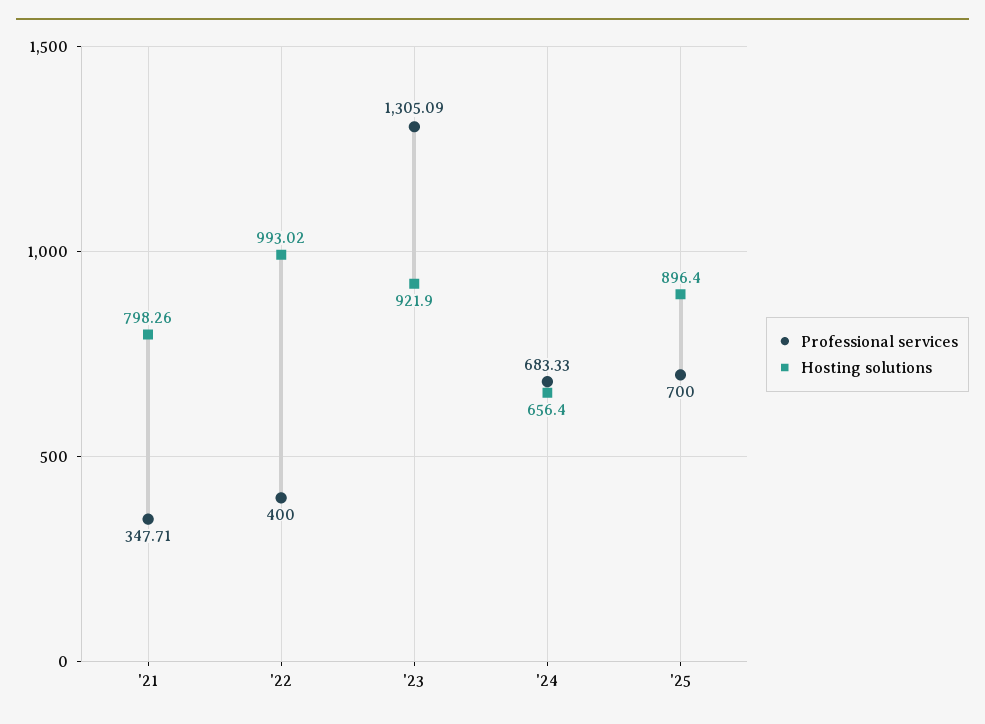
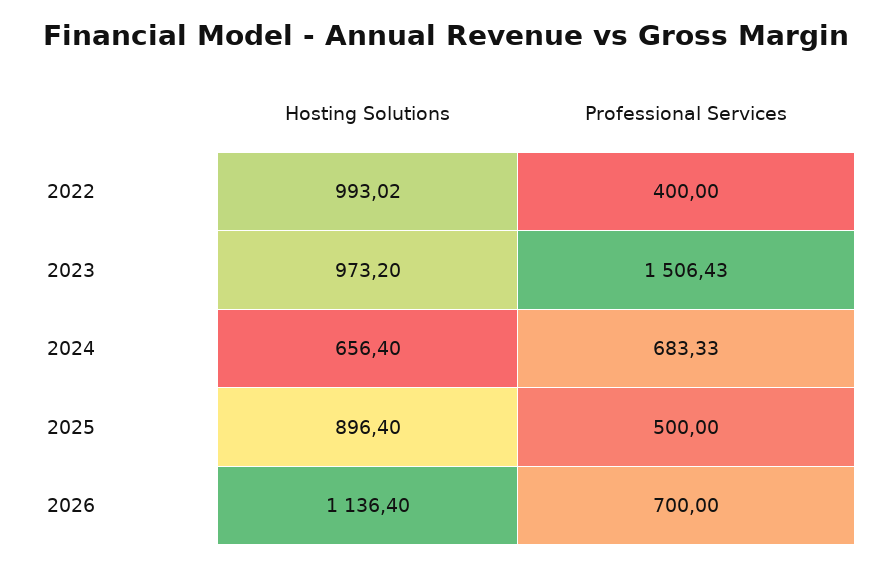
Professional services, '21: 347.71 -> none
Hosting solutions, '21: 798.26 -> none
Professional services, '23: 1305.09 -> 1506.43
Hosting solutions, '23: 921.9 -> 973.2
Professional services, '25: 700 -> 500
Hosting solutions, 2026: none -> 1136.4
Professional services, 2026: none -> 700

